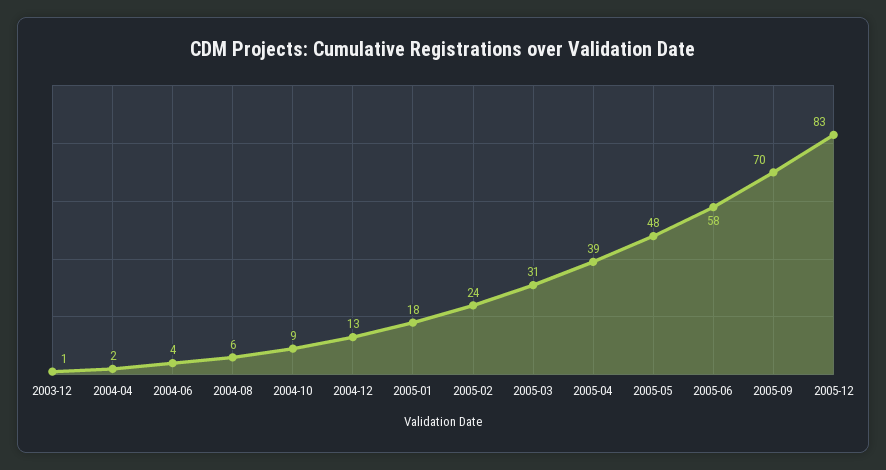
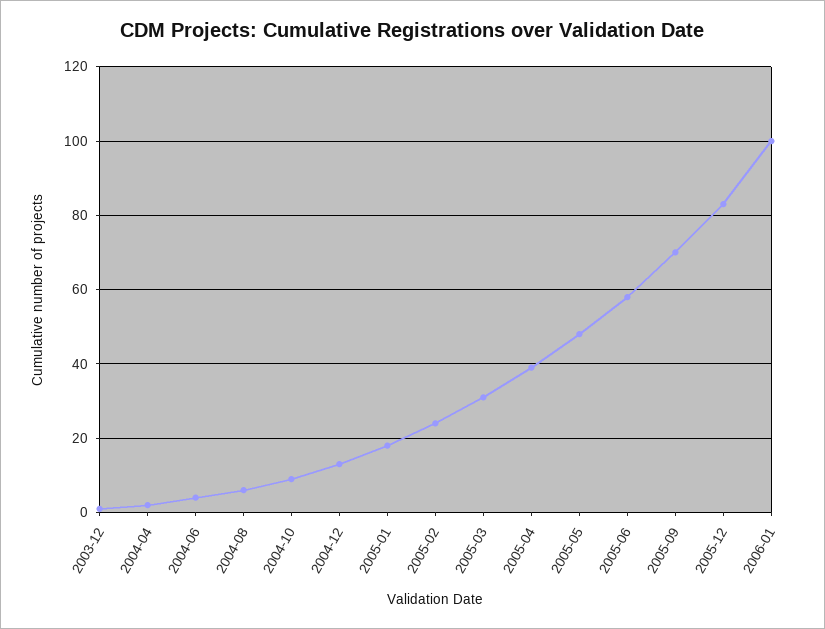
2006-01: none -> 100

